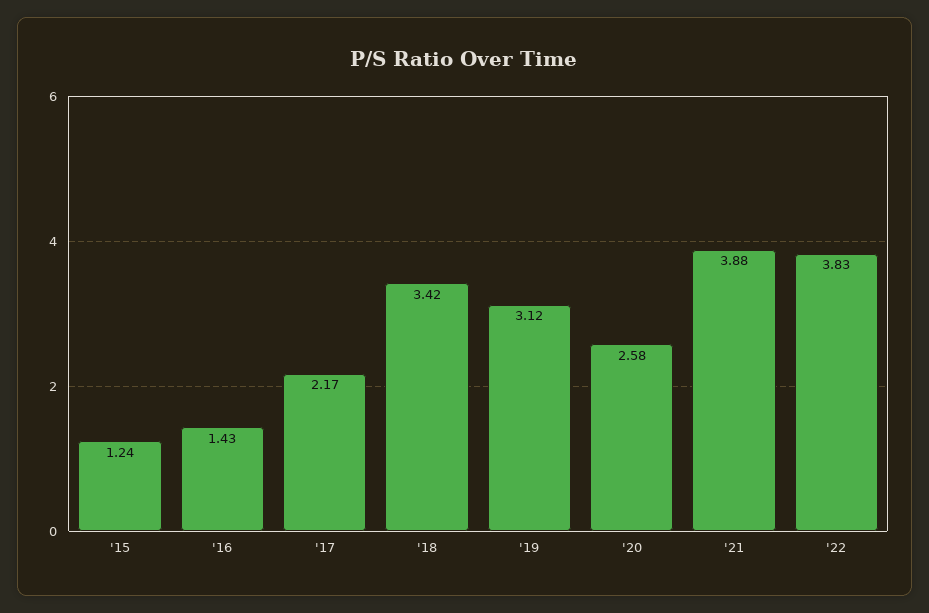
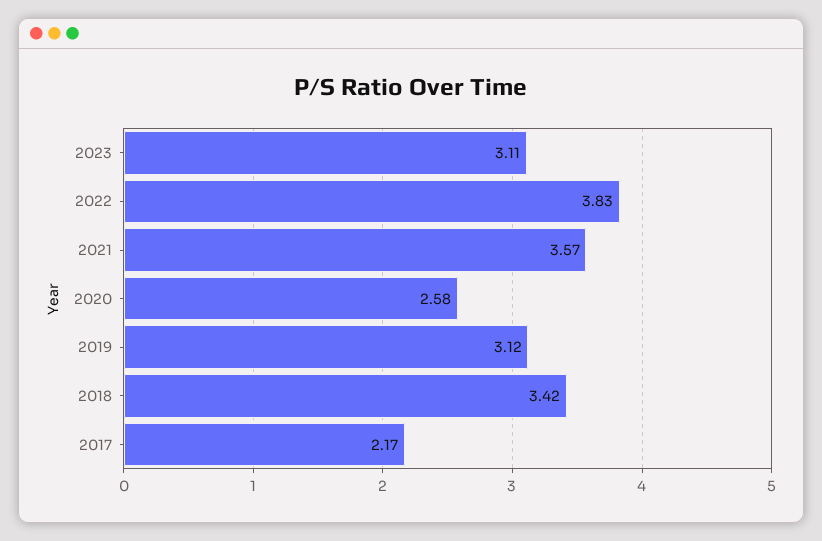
'15: 1.24 -> none
'16: 1.43 -> none
'21: 3.88 -> 3.57
2023: none -> 3.11

